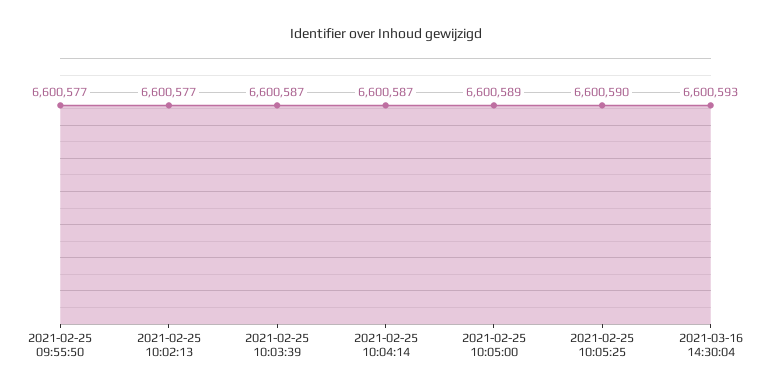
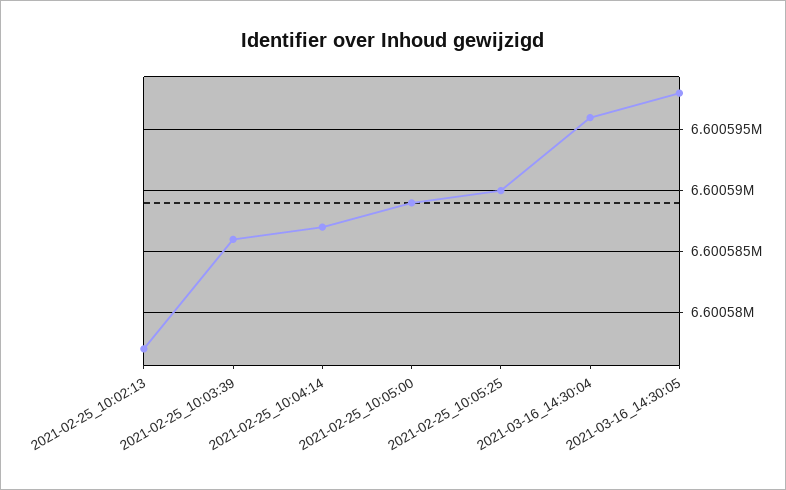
2021-02-25 09:55:50: 6600577 -> none
2021-02-25 10:03:39: 6600587 -> 6600586
2021-03-16 14:30:04: 6600593 -> 6600596
2021-03-16_14:30:05: none -> 6600598

